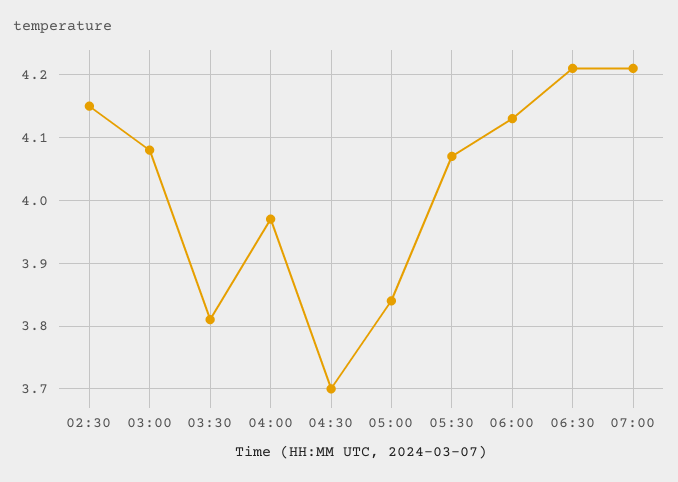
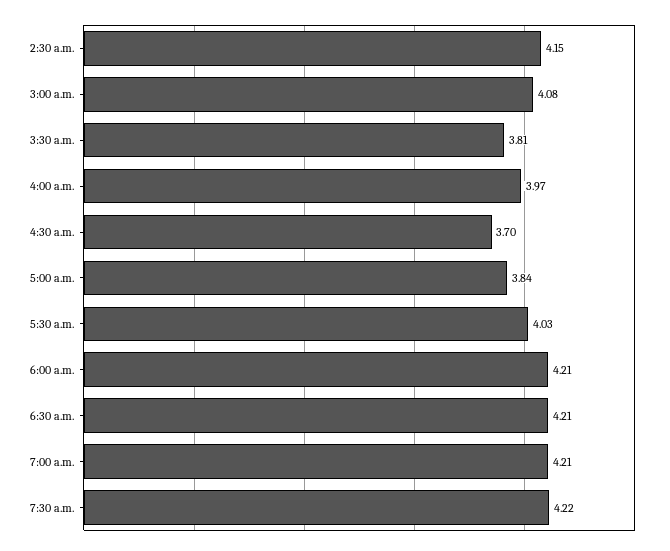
05:30: 4.07 -> 4.03
06:00: 4.13 -> 4.21
7:30 a.m.: none -> 4.22

